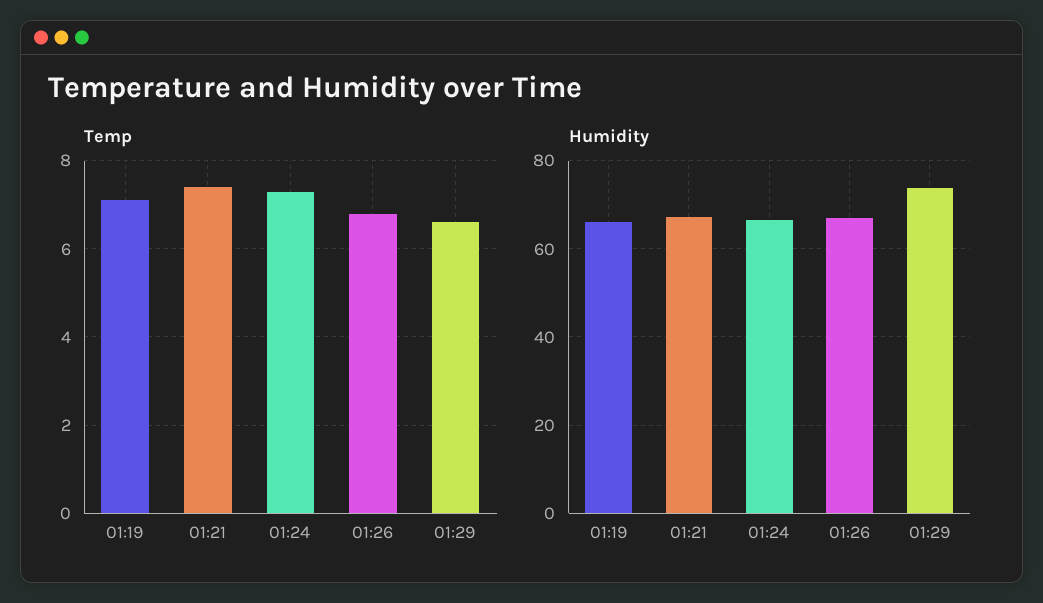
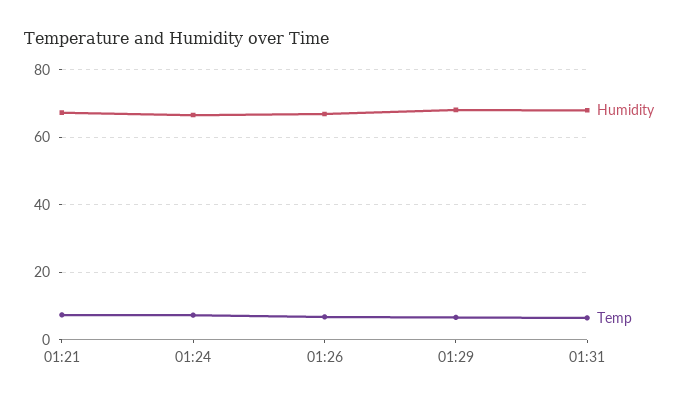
Temp, 01:19: 7 -> none
Humidity, 01:19: 66 -> none
Humidity, 01:29: 74 -> 68
Humidity, 01:31: none -> 68
Temp, 01:31: none -> 6

